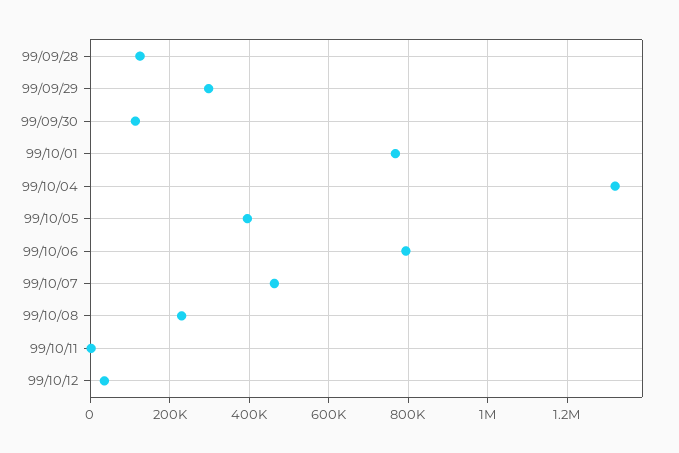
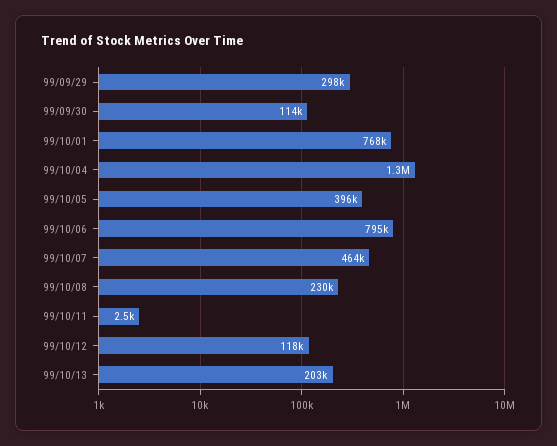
99/09/28: 120000 -> none
99/10/12: 40000 -> 118000
99/10/13: none -> 203000

